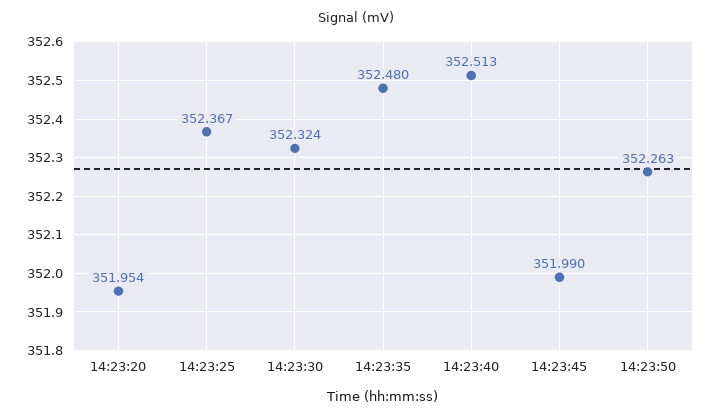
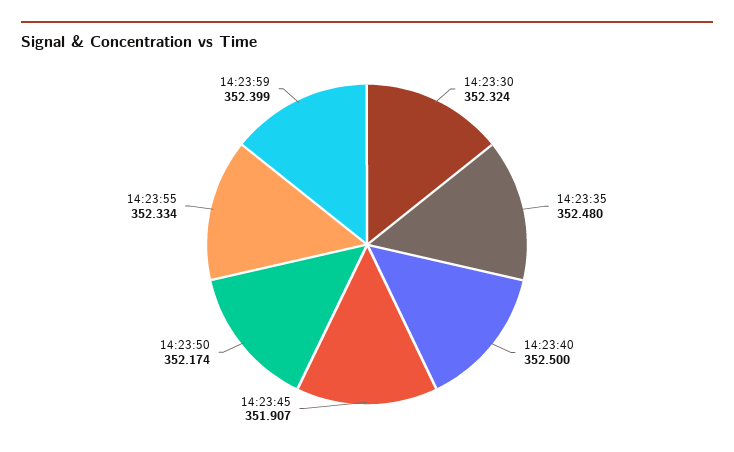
14:23:20: 351.954 -> none
14:23:25: 352.367 -> none
14:23:40: 352.513 -> 352.5
14:23:45: 351.99 -> 351.907
14:23:50: 352.263 -> 352.174
14:23:55: none -> 352.334
14:23:59: none -> 352.399

